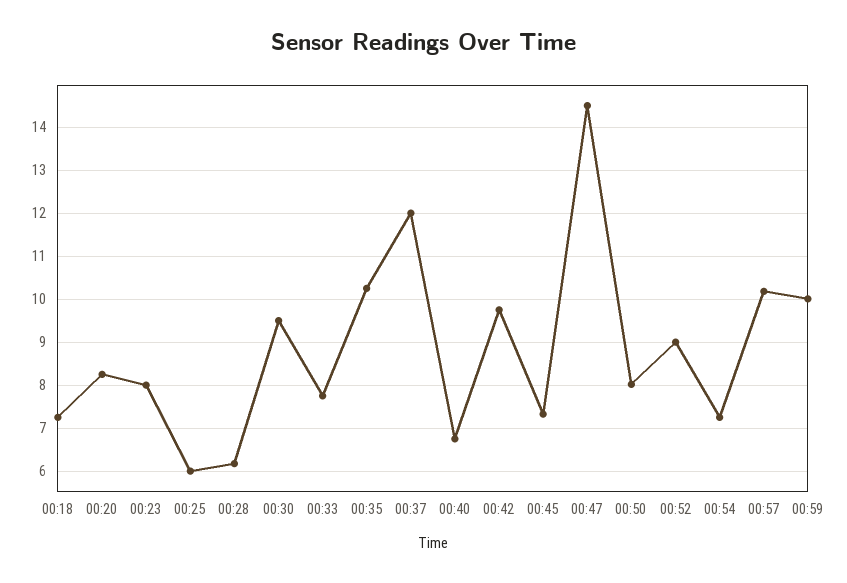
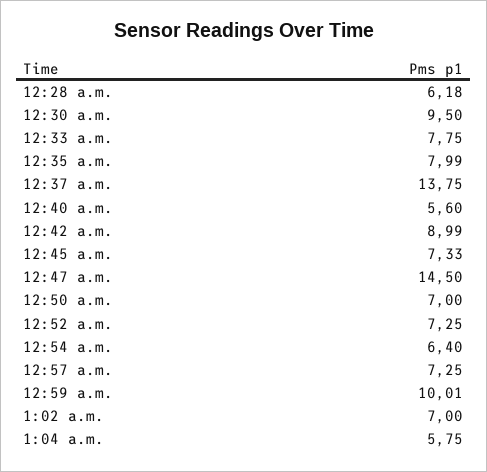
00:18: 7.2 -> none
00:20: 8.2 -> none
00:23: 8 -> none
00:25: 6 -> none
00:35: 10.2 -> 7.99
00:37: 12 -> 13.75
00:40: 6.8 -> 5.6
00:42: 9.8 -> 8.99
00:50: 8 -> 7
00:52: 9 -> 7.25
00:54: 7.2 -> 6.4
00:57: 10.2 -> 7.25
1:02 a.m.: none -> 7
1:04 a.m.: none -> 5.75

